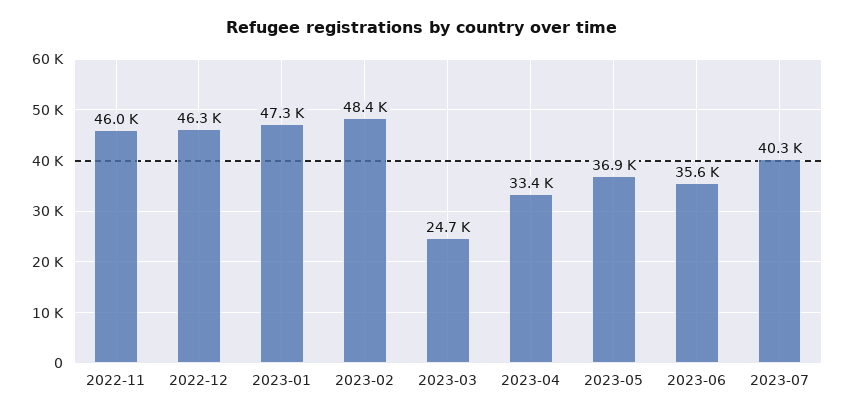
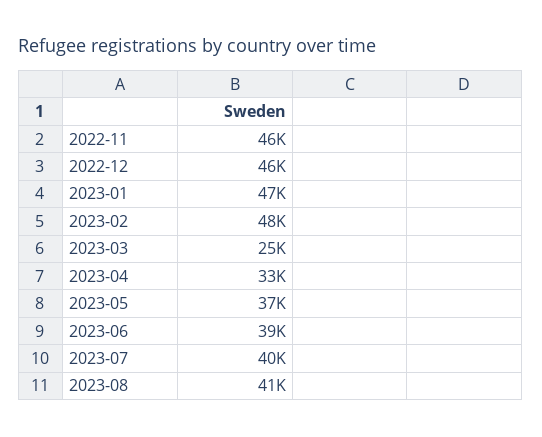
2023-06: 35600 -> 39000
2023-08: none -> 41000

